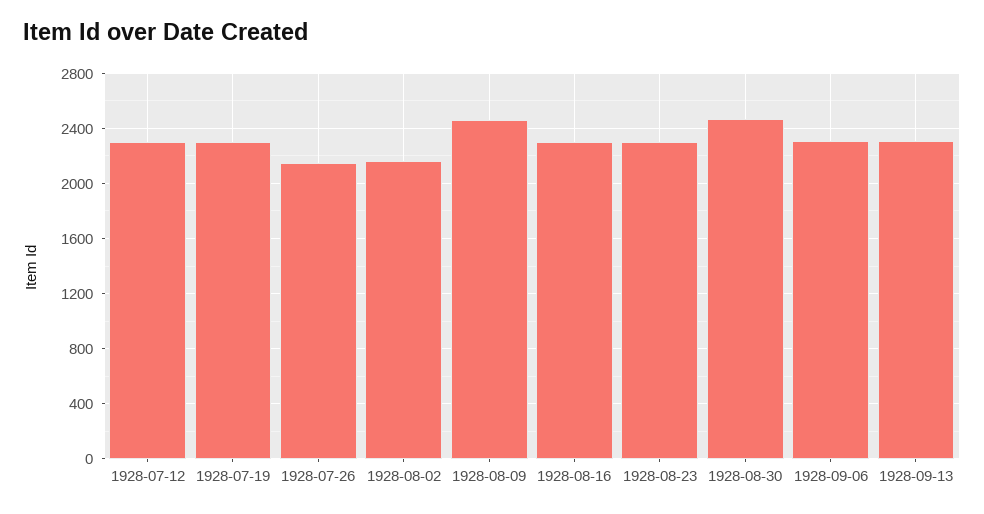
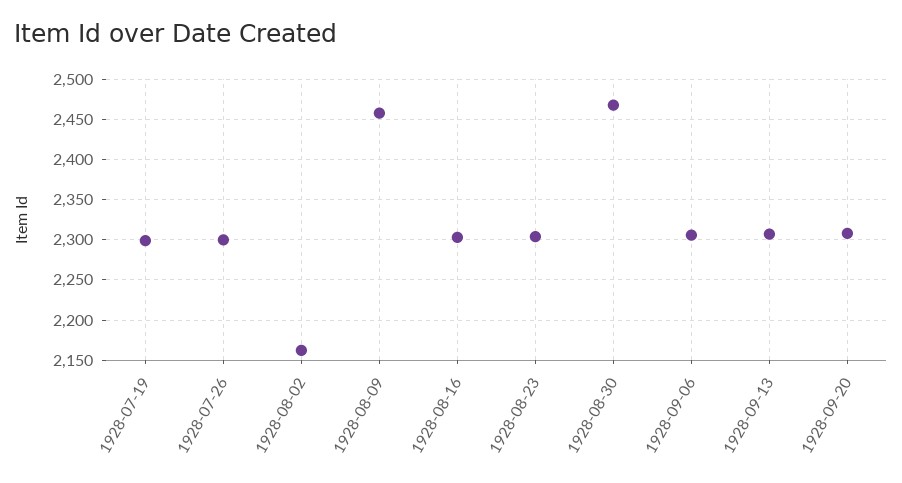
1928-07-12: 2300 -> none
1928-07-26: 2150 -> 2300
1928-09-20: none -> 2310

